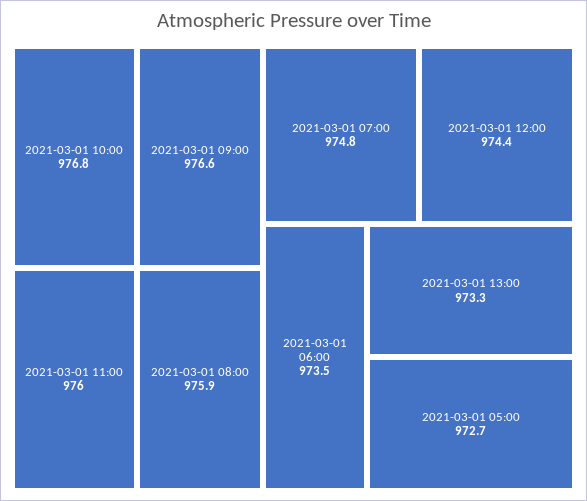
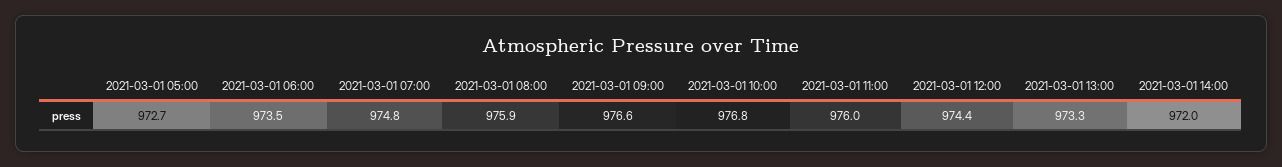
2021-03-01 14:00: none -> 972

